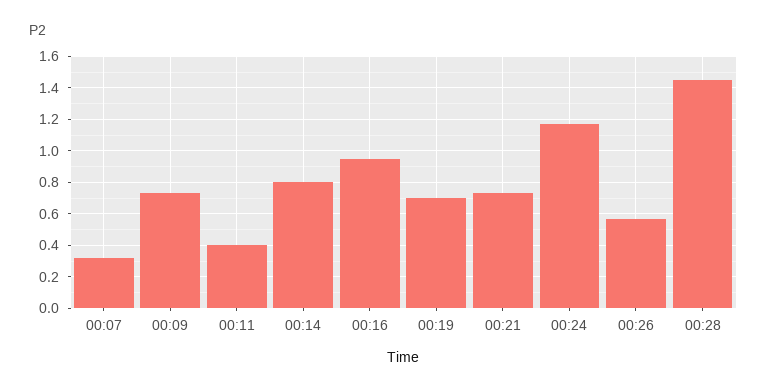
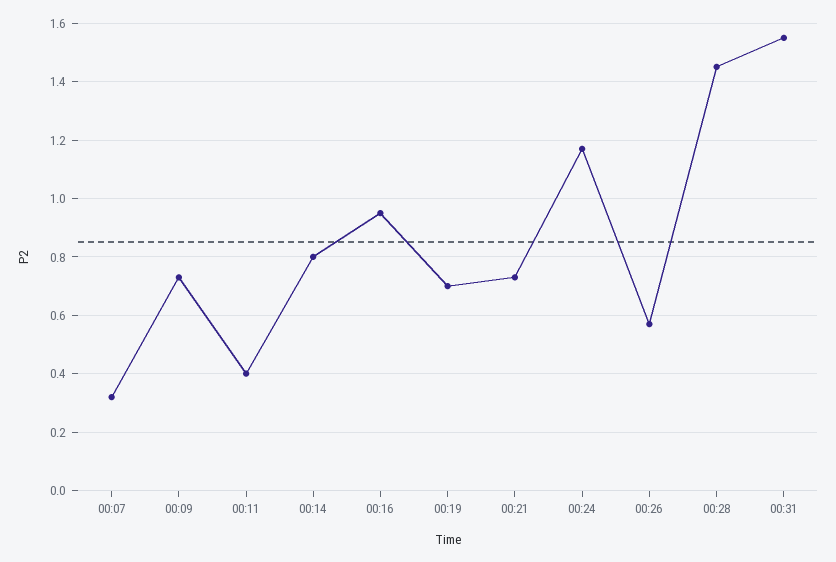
00:31: none -> 1.55

